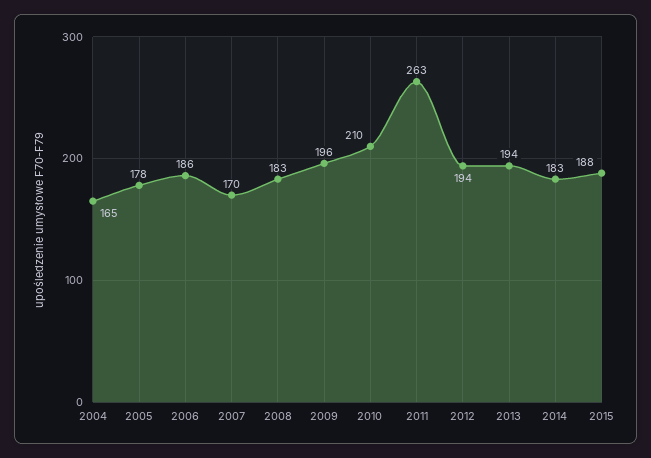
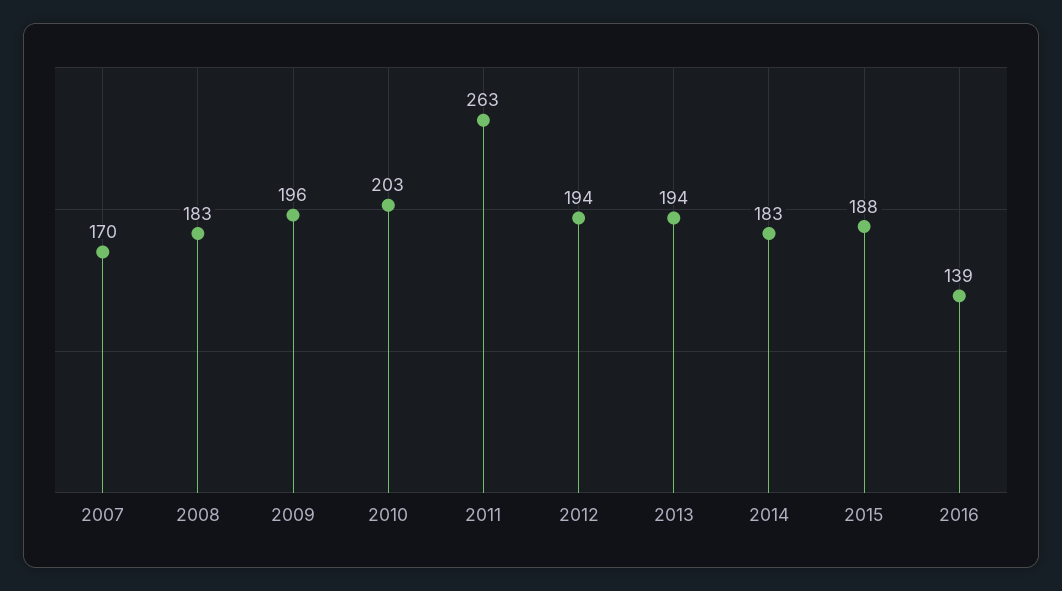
2004: 165 -> none
2005: 178 -> none
2006: 186 -> none
2010: 210 -> 203
2016: none -> 139

